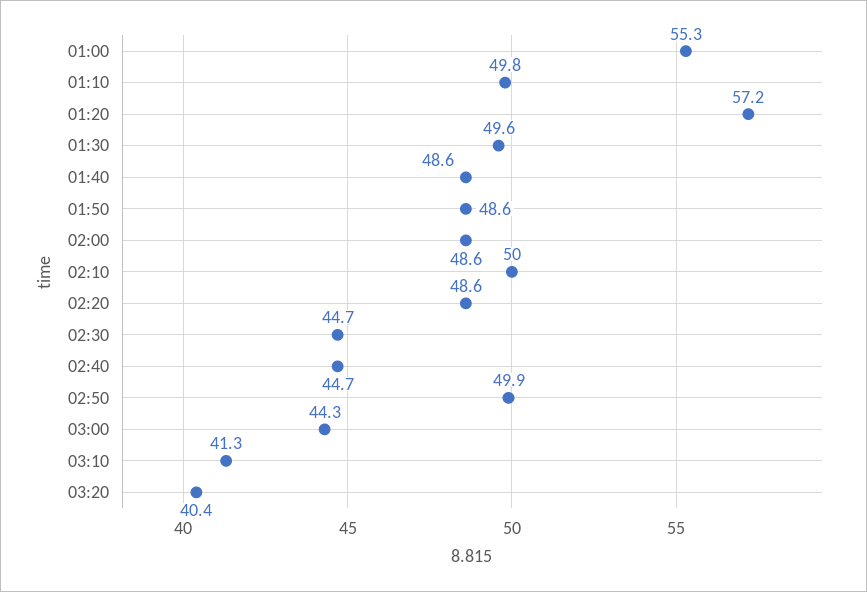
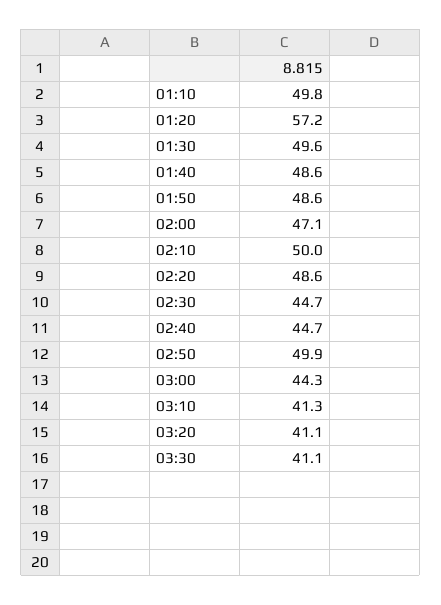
01:00: 55.3 -> none
02:00: 48.6 -> 47.1
03:20: 40.4 -> 41.1
03:30: none -> 41.1

